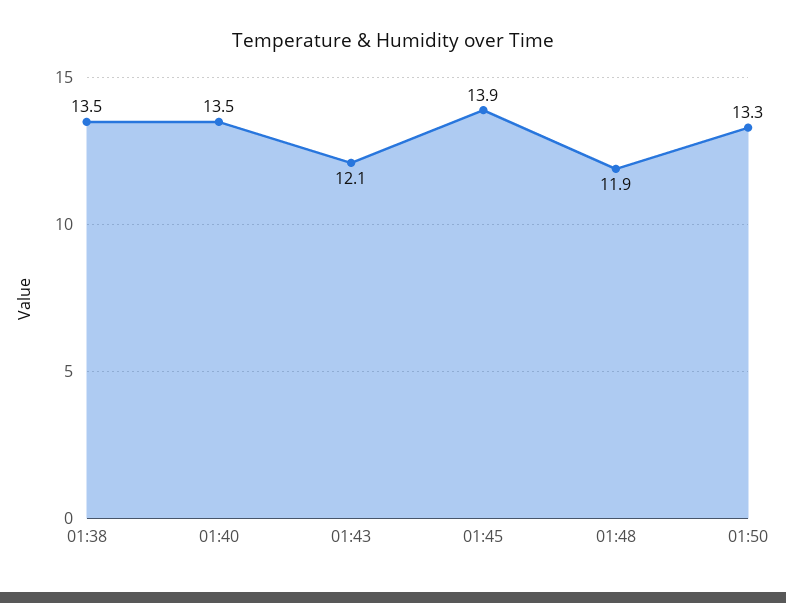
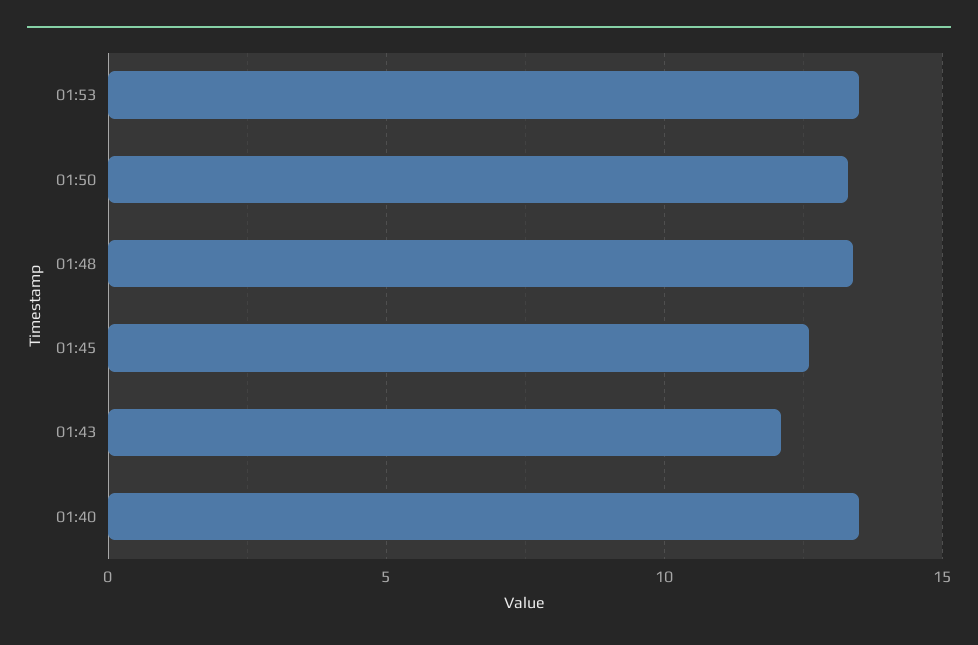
01:38: 13.5 -> none
01:45: 13.9 -> 12.5
01:48: 11.9 -> 13.5
01:53: none -> 13.5

